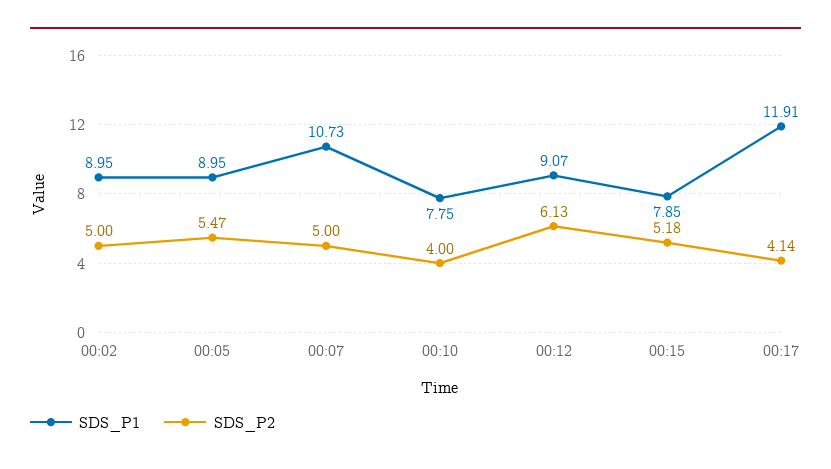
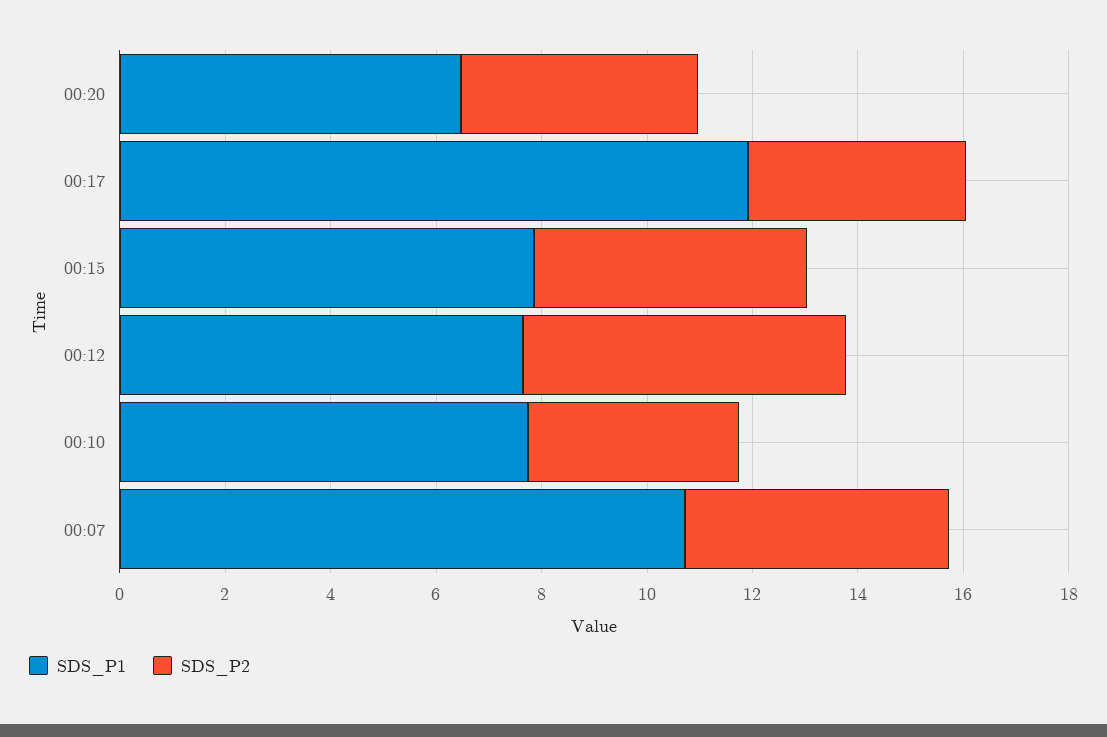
SDS_P1, 00:02: 8.95 -> none
SDS_P2, 00:02: 5 -> none
SDS_P1, 00:05: 8.95 -> none
SDS_P2, 00:05: 5.47 -> none
SDS_P1, 00:12: 9.07 -> 7.5
SDS_P1, 00:20: none -> 6.5
SDS_P2, 00:20: none -> 4.5

